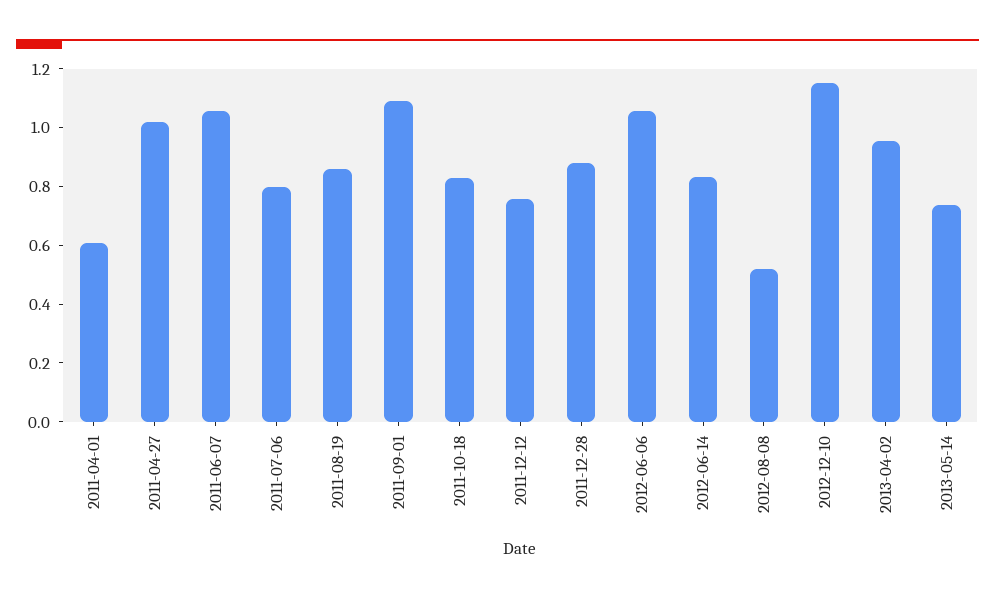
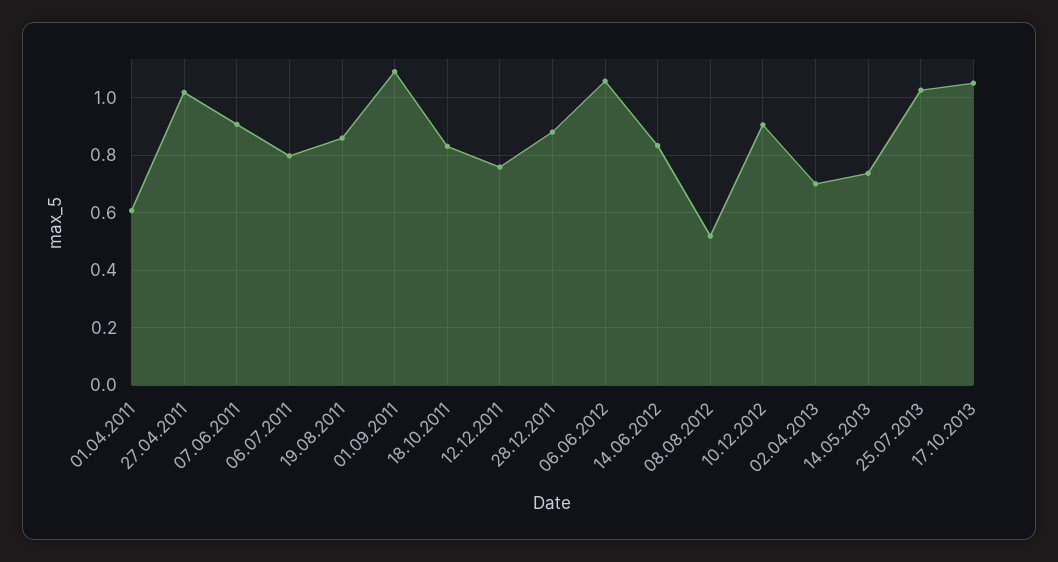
2011-06-07: 1.05 -> 0.9
2012-12-10: 1.15 -> 0.9
2013-04-02: 0.95 -> 0.7
25.07.2013: none -> 1.025
17.10.2013: none -> 1.05

